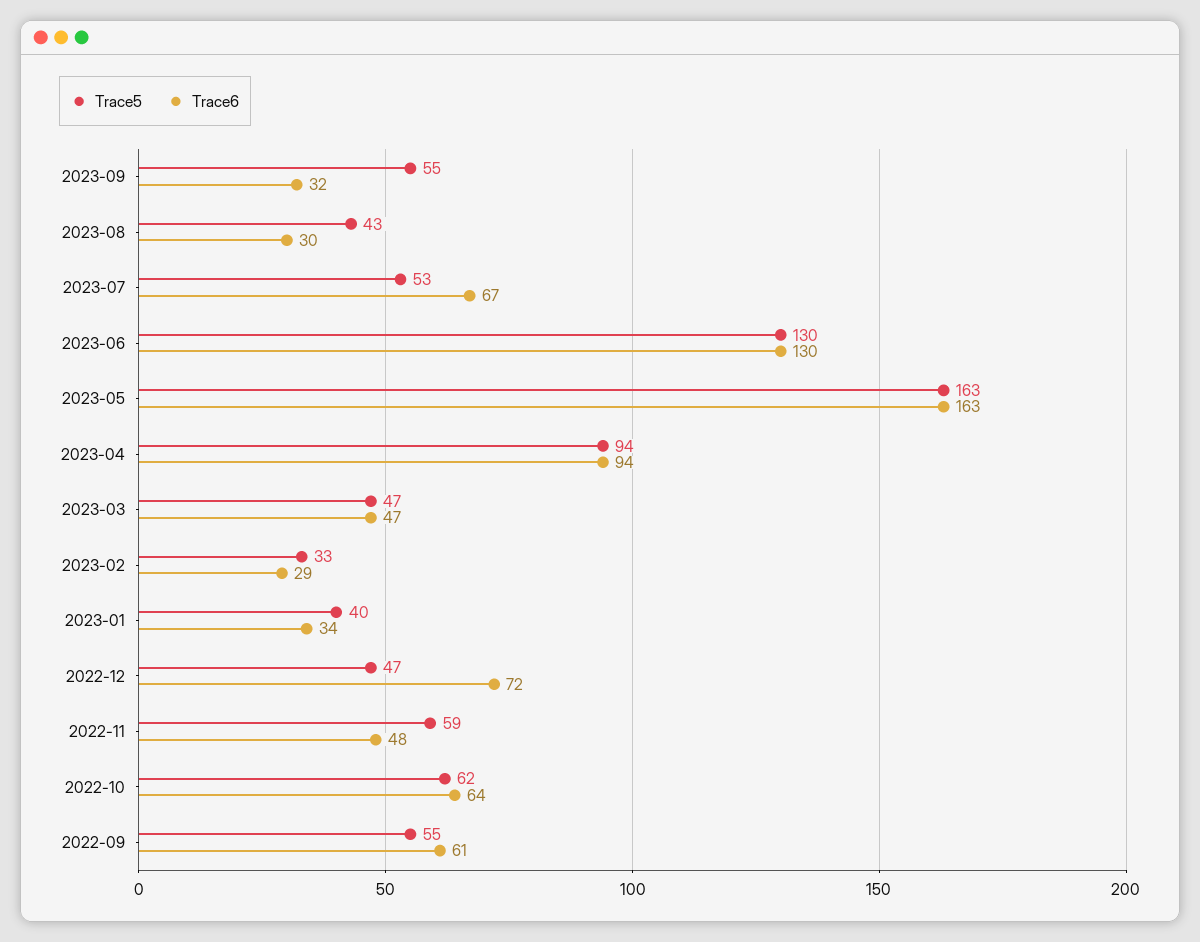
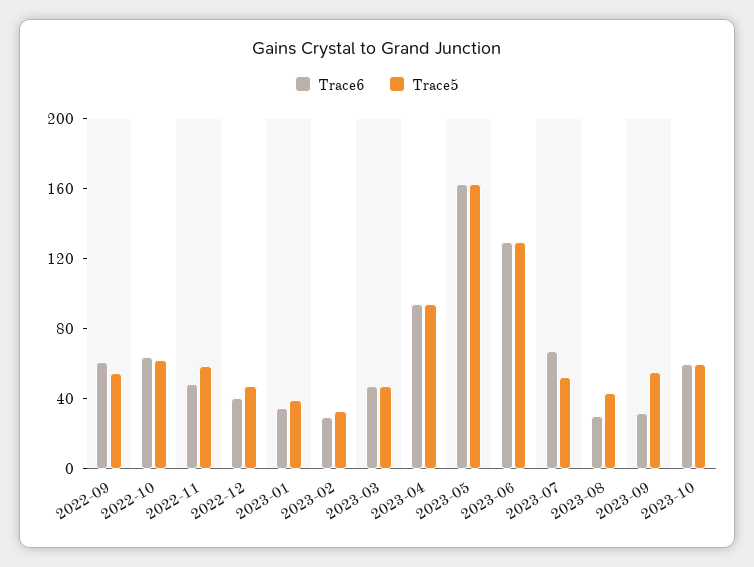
Trace6, 2022-12: 72 -> 40
Trace6, 2023-10: none -> 60
Trace5, 2023-10: none -> 60

